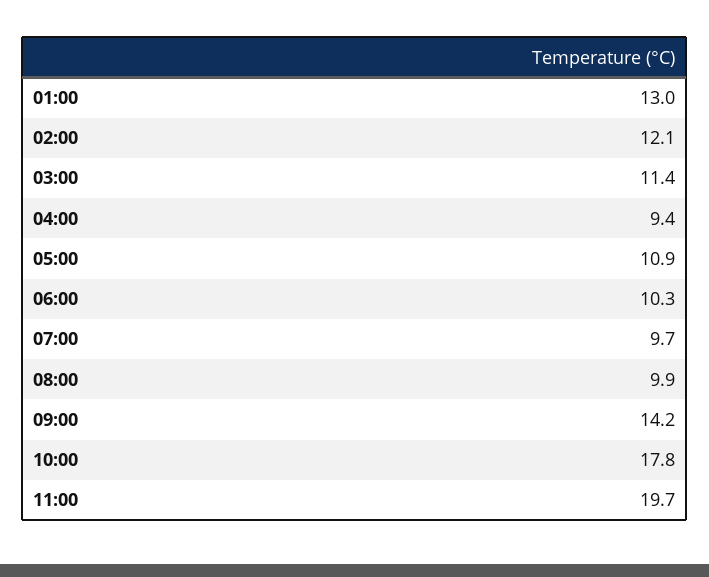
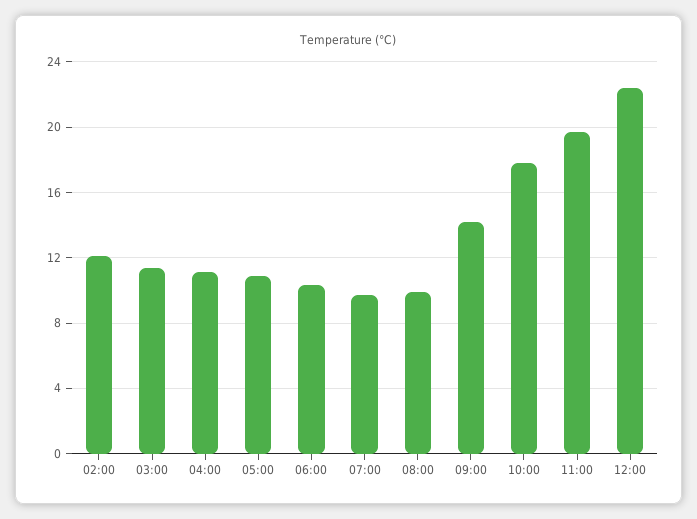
01:00: 13 -> none
04:00: 9.4 -> 11
12:00: none -> 22.5

